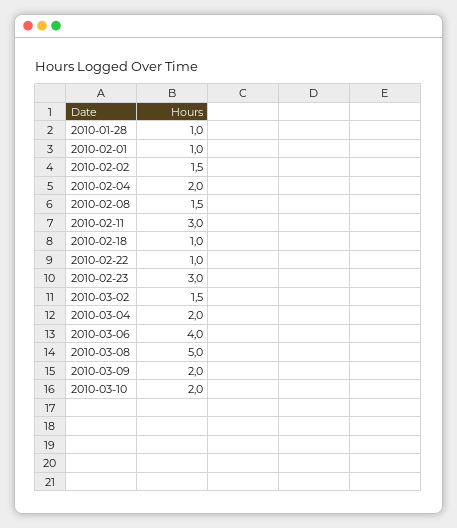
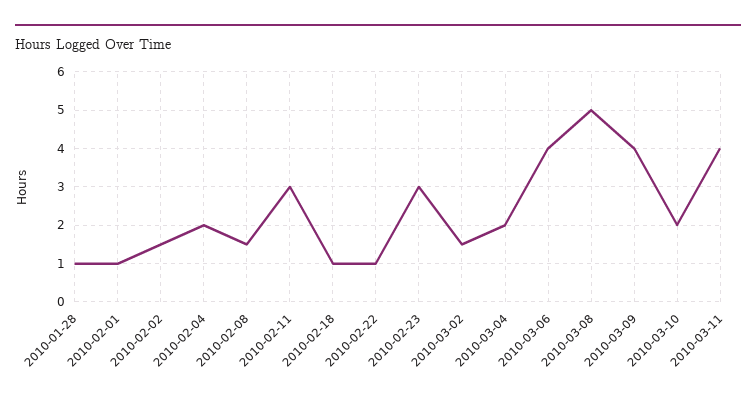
2010-03-09: 2 -> 4
2010-03-11: none -> 4

